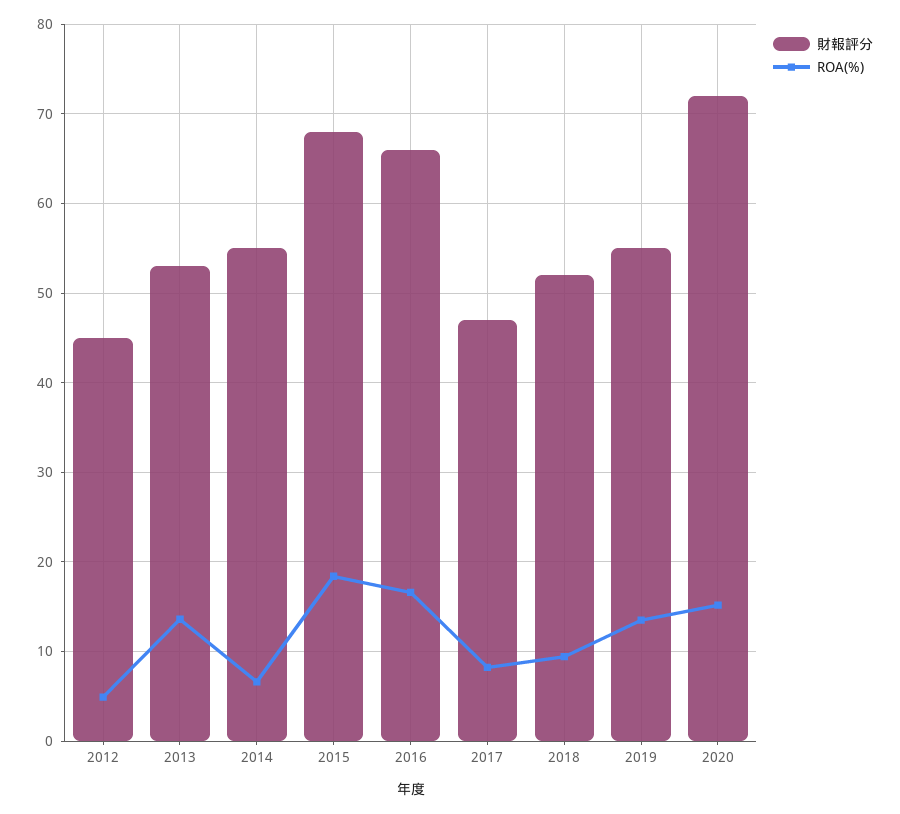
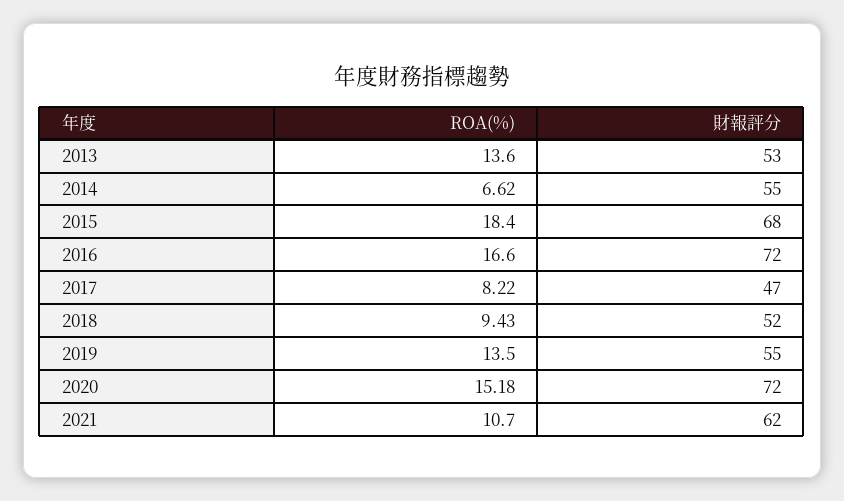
財報評分, 2012: 45 -> none
ROA(%), 2012: 5 -> none
財報評分, 2016: 66 -> 72
ROA(%), 2021: none -> 10.7
財報評分, 2021: none -> 62

